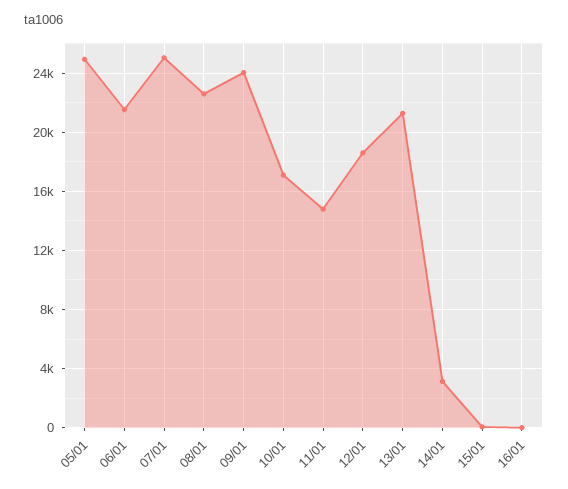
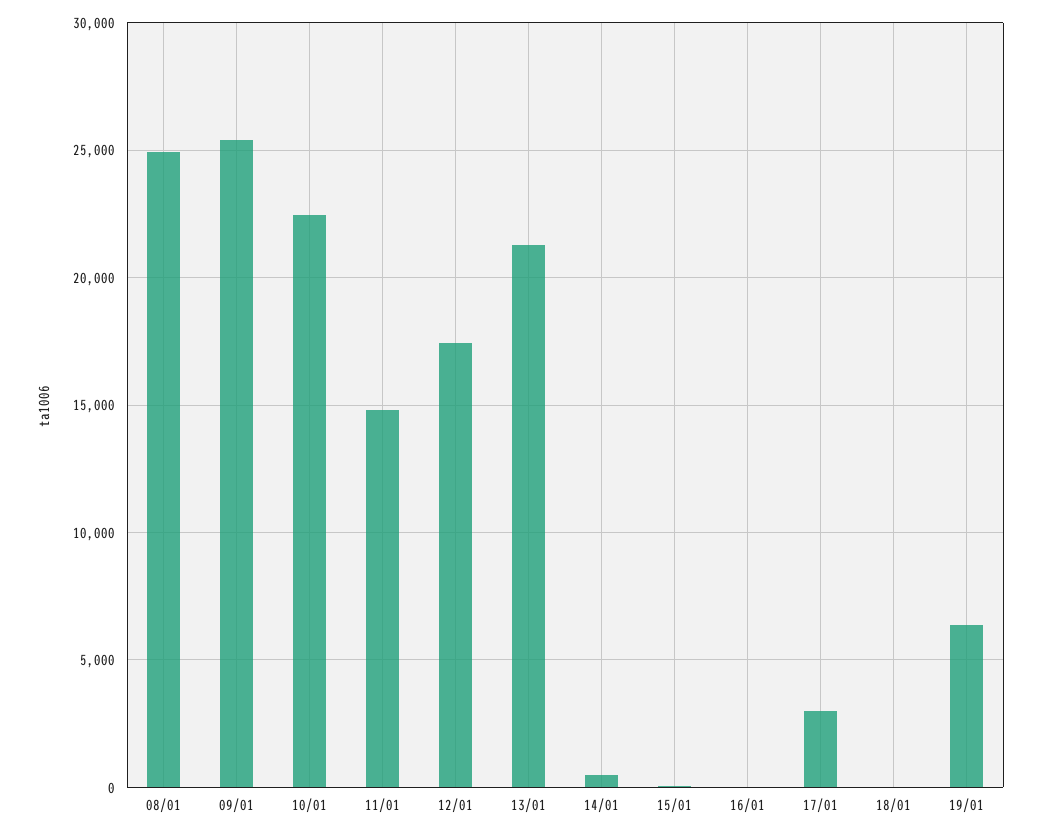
05/01: 25000 -> none
06/01: 21500 -> none
07/01: 25000 -> none
08/01: 22500 -> 25000
09/01: 24000 -> 25500
10/01: 17000 -> 22500
12/01: 18500 -> 17500
14/01: 3000 -> 500
17/01: none -> 3000
18/01: none -> 0
19/01: none -> 6500

